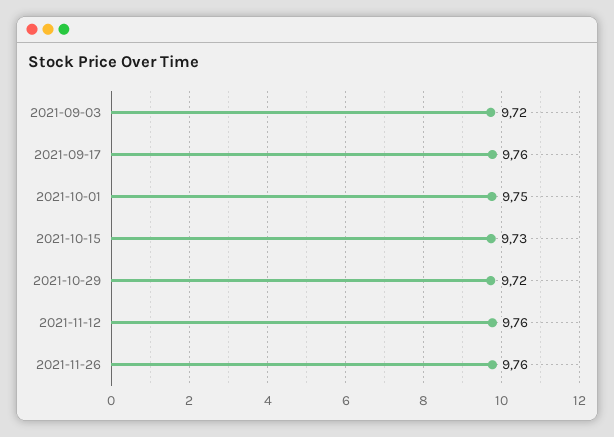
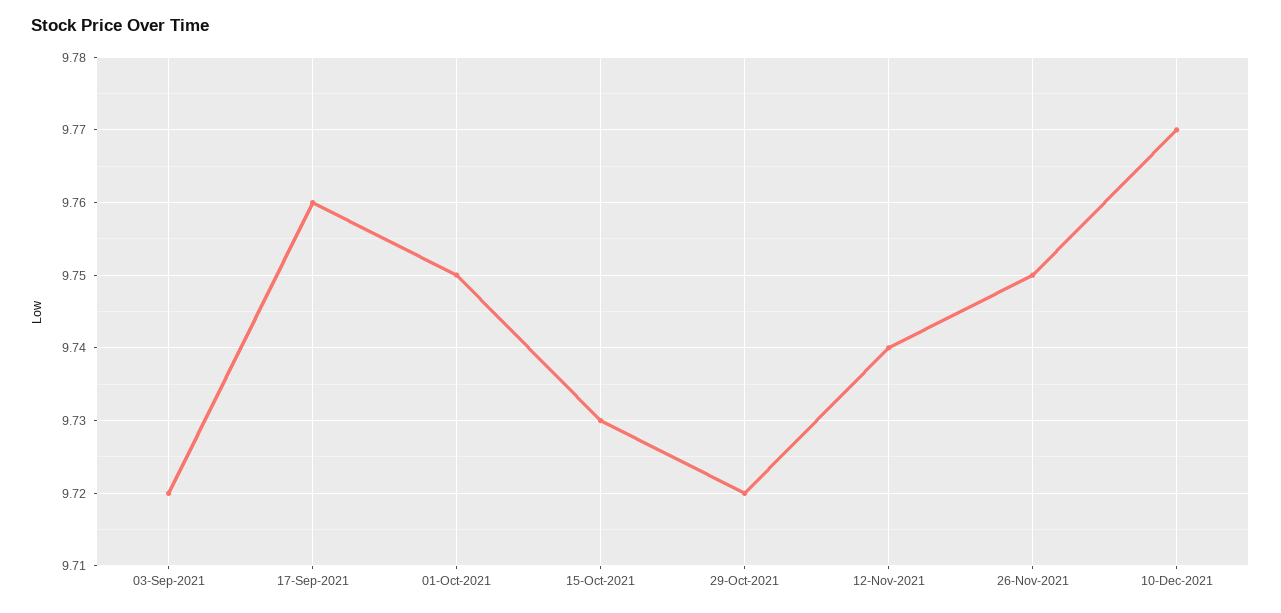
2021-11-12: 9.76 -> 9.74
2021-11-26: 9.76 -> 9.75
10-Dec-2021: none -> 9.77

